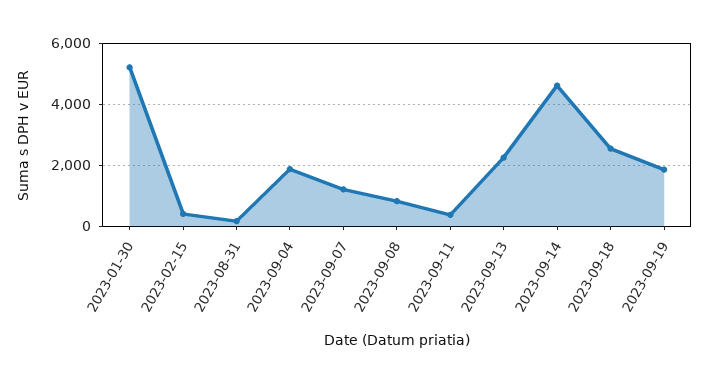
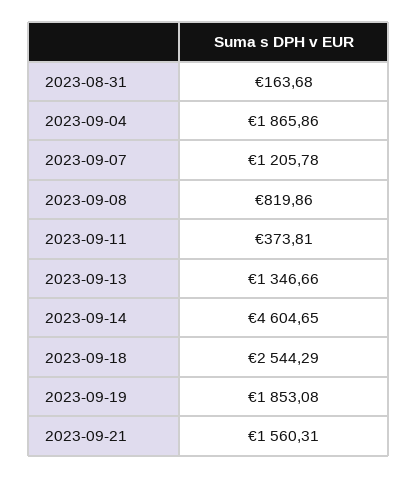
2023-01-30: 5200 -> none
2023-02-15: 400 -> none
2023-09-13: 2200 -> 1346.66
2023-09-21: none -> 1560.31

